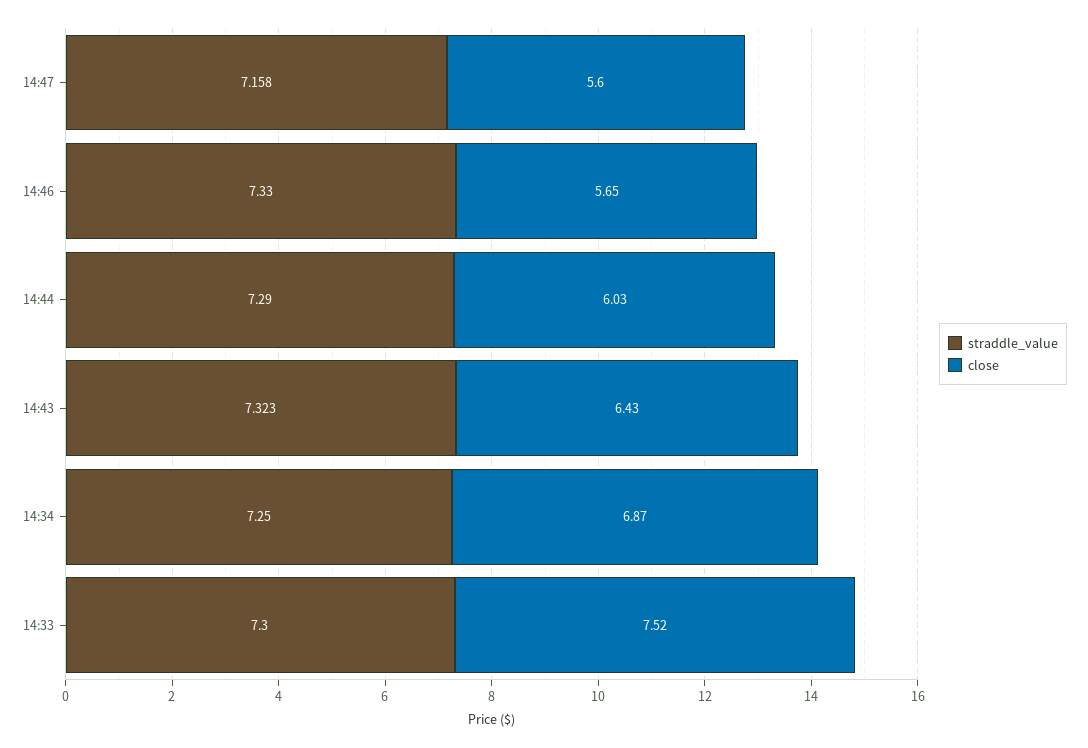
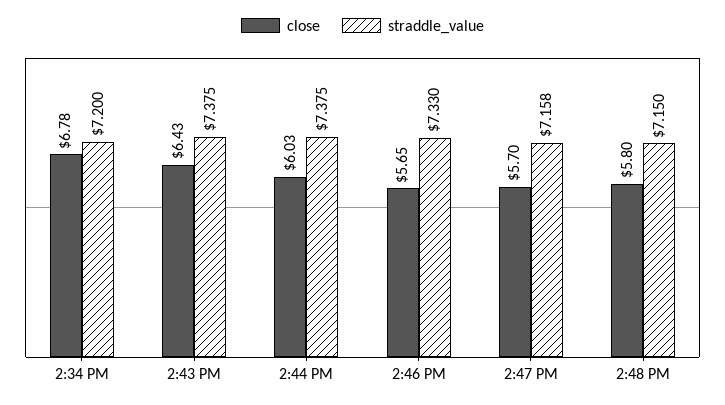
close, 14:47: 5.6 -> 5.7
straddle_value, 14:44: 7.29 -> 7.375
straddle_value, 14:43: 7.323 -> 7.375
straddle_value, 14:34: 7.25 -> 7.2
close, 14:34: 6.87 -> 6.78
straddle_value, 14:33: 7.3 -> none
close, 14:33: 7.52 -> none
close, 2:48 PM: none -> 5.8
straddle_value, 2:48 PM: none -> 7.15

